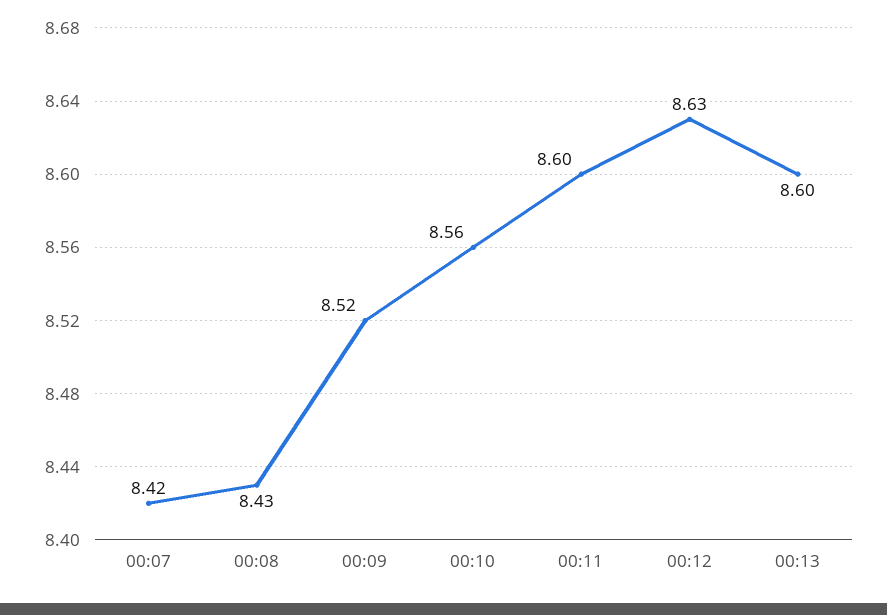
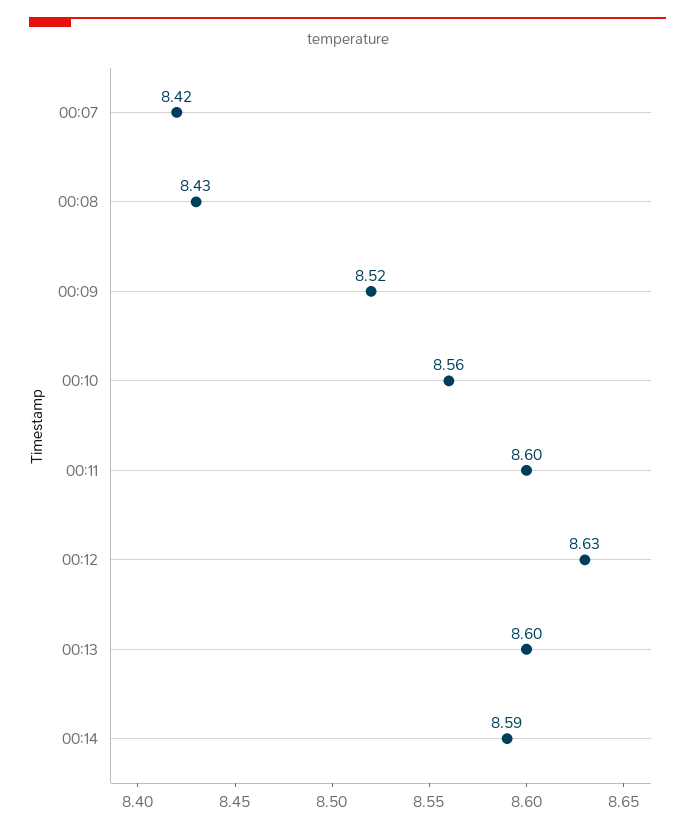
00:14: none -> 8.59

